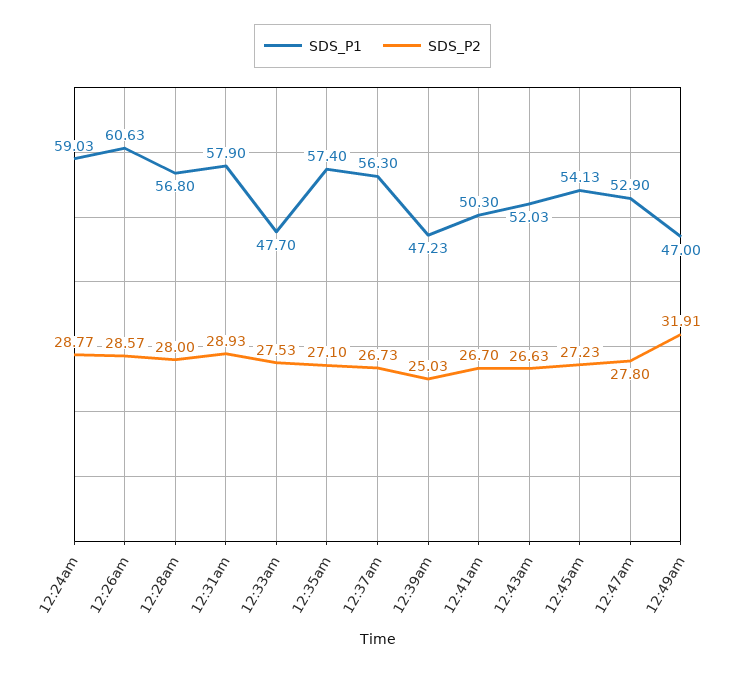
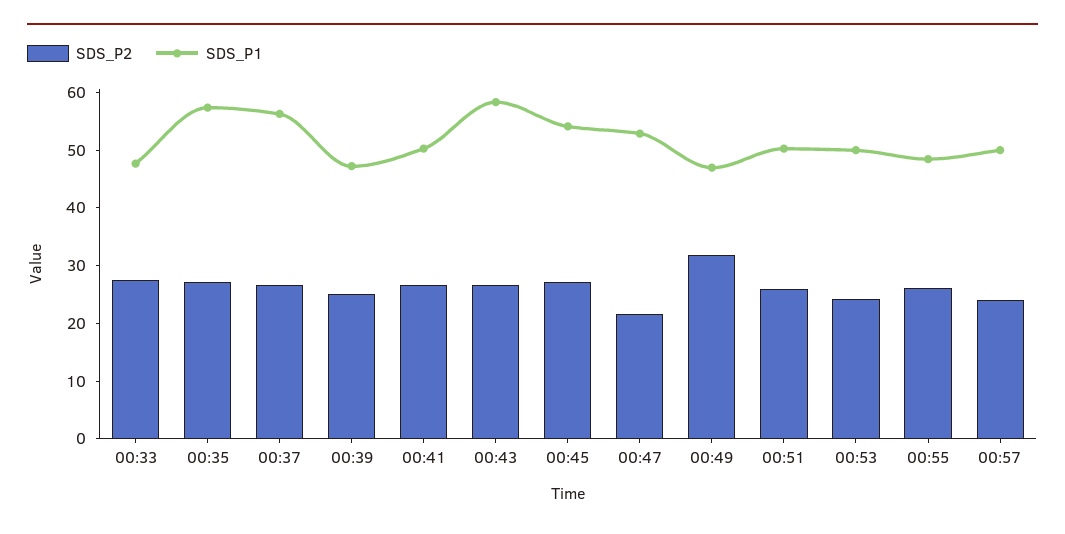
SDS_P1, 12:24am: 59.03 -> none
SDS_P2, 12:24am: 28.77 -> none
SDS_P1, 12:26am: 60.63 -> none
SDS_P2, 12:26am: 28.57 -> none
SDS_P1, 12:28am: 56.8 -> none
SDS_P2, 12:28am: 28 -> none
SDS_P1, 12:31am: 57.9 -> none
SDS_P2, 12:31am: 28.93 -> none
SDS_P1, 12:43am: 52.03 -> 58
SDS_P2, 12:47am: 27.8 -> 22
SDS_P2, 00:51: none -> 26
SDS_P1, 00:51: none -> 50
SDS_P2, 00:53: none -> 24
SDS_P1, 00:53: none -> 50
SDS_P2, 00:55: none -> 26
SDS_P1, 00:55: none -> 48
SDS_P2, 00:57: none -> 24
SDS_P1, 00:57: none -> 50

